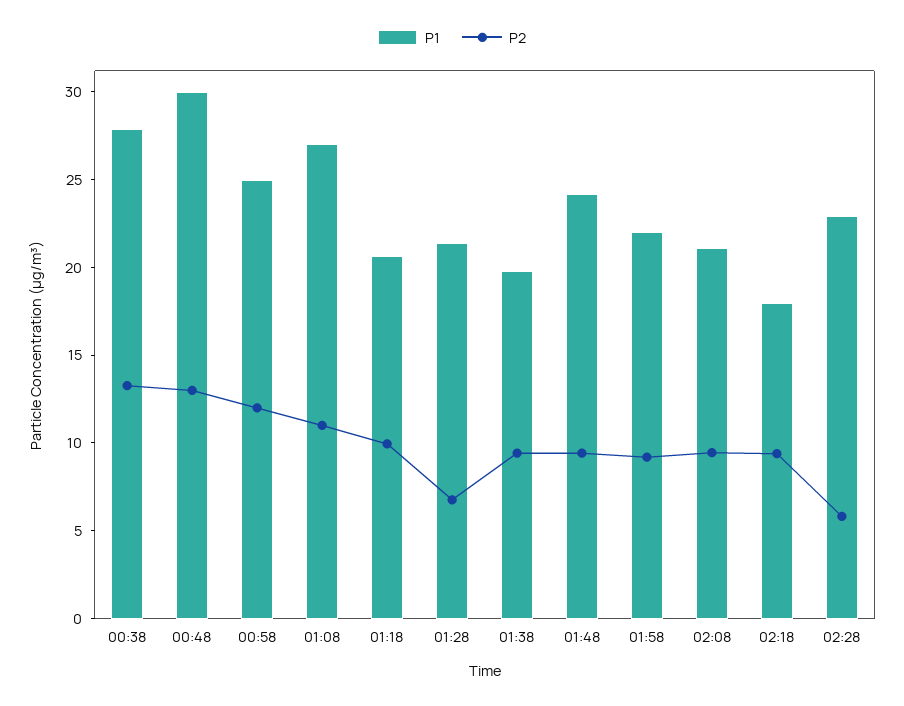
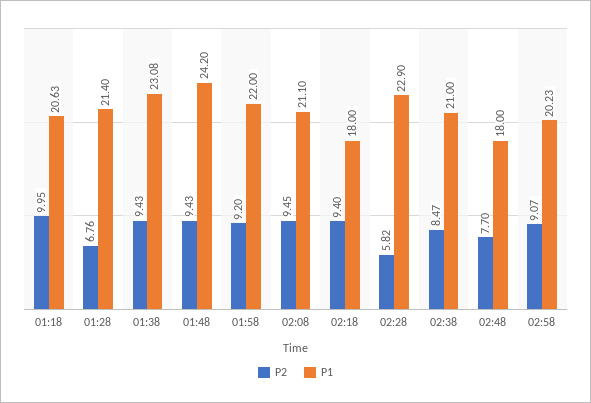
P1, 00:38: 28 -> none
P2, 00:38: 13 -> none
P1, 00:48: 30 -> none
P2, 00:48: 13 -> none
P1, 00:58: 25 -> none
P2, 00:58: 12 -> none
P1, 01:08: 27 -> none
P2, 01:08: 11 -> none
P1, 01:38: 20 -> 23.08
P2, 02:38: none -> 8.47
P1, 02:38: none -> 21
P2, 02:48: none -> 7.7
P1, 02:48: none -> 18
P2, 02:58: none -> 9.07
P1, 02:58: none -> 20.23

